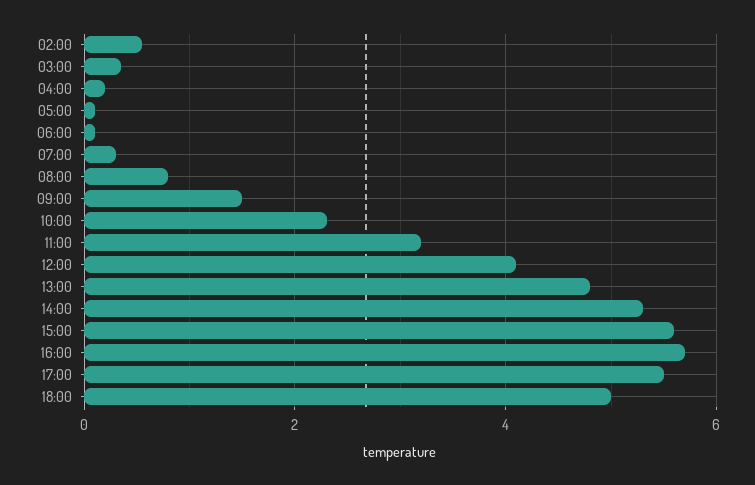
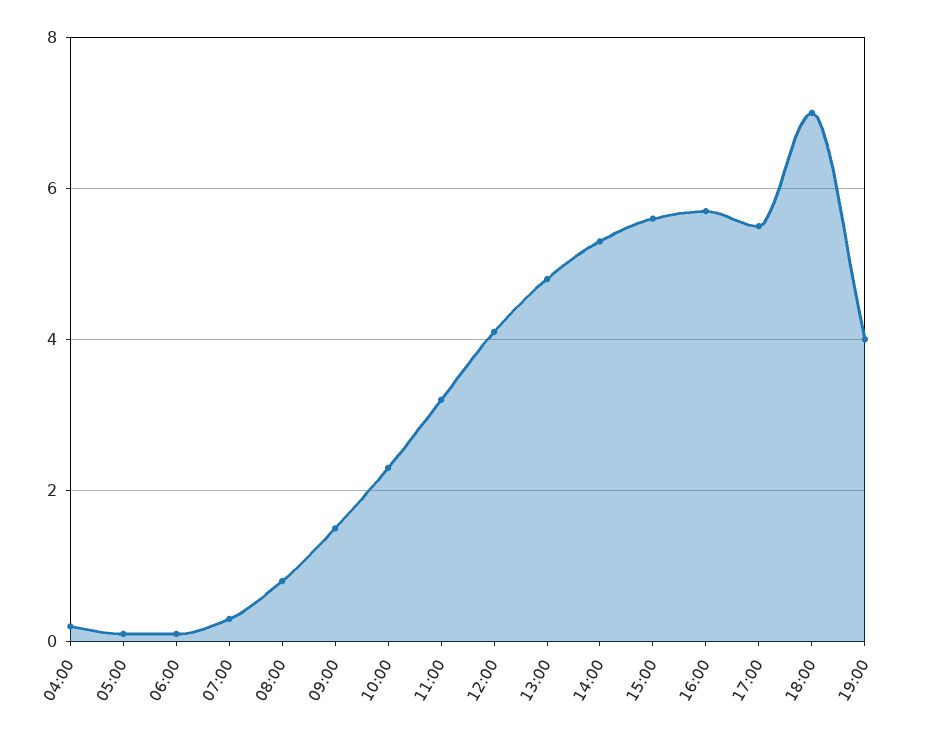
02:00: 0.6 -> none
03:00: 0.4 -> none
18:00: 5 -> 7
19:00: none -> 4

